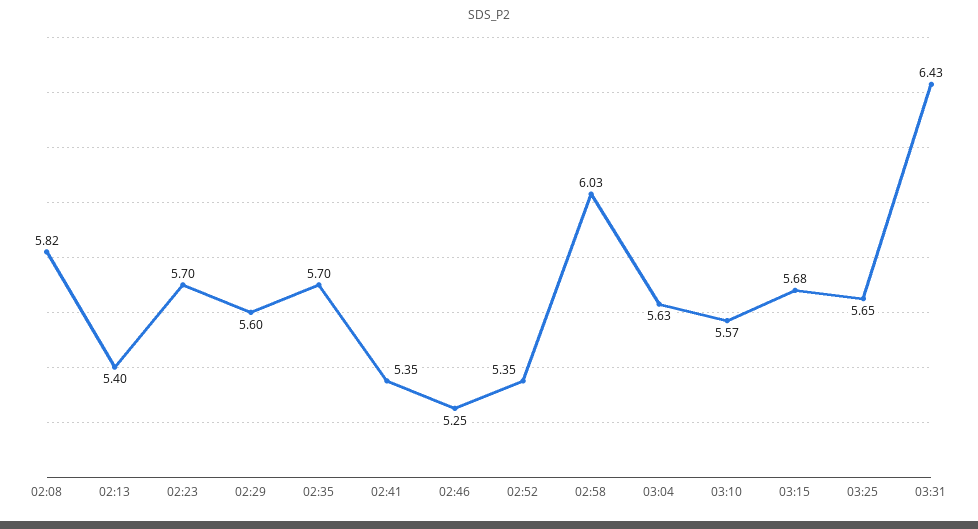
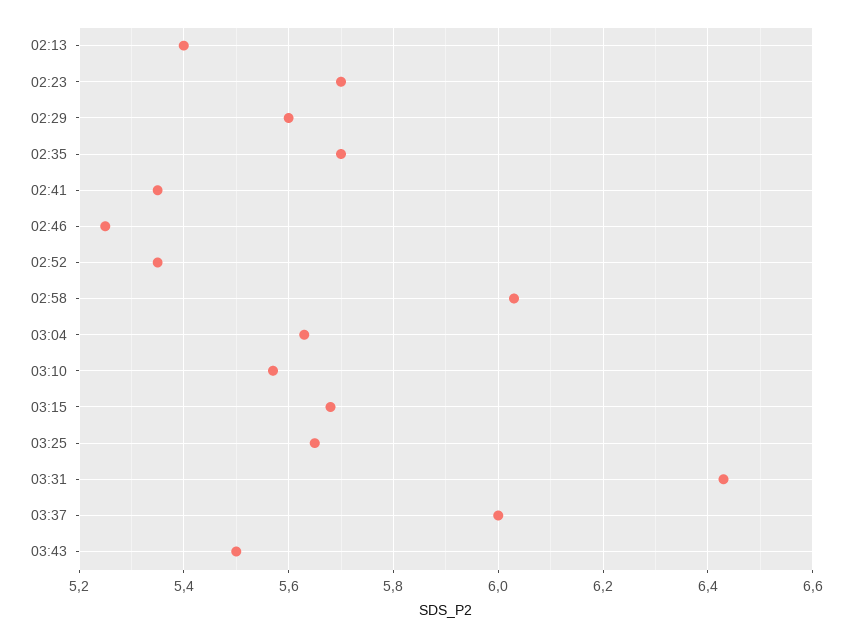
02:08: 5.82 -> none
03:37: none -> 6
03:43: none -> 5.5

